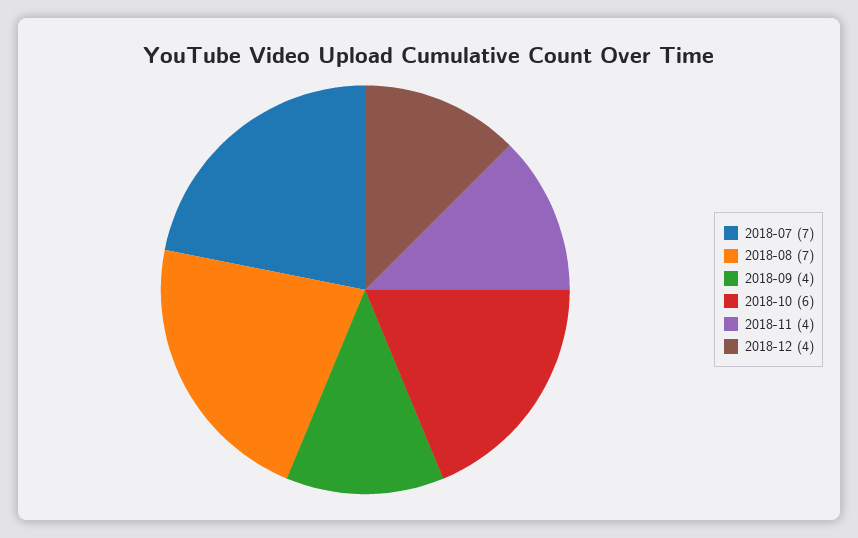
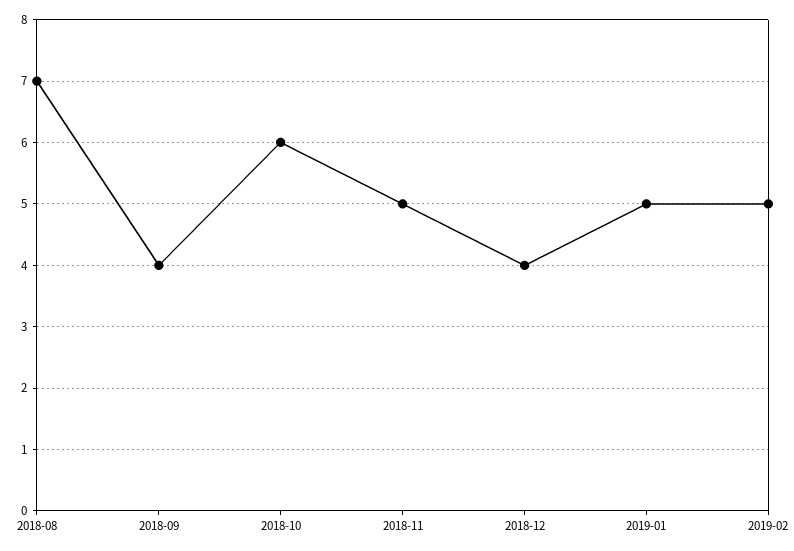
2018-07: 7 -> none
2018-11: 4 -> 5
2019-01: none -> 5
2019-02: none -> 5

